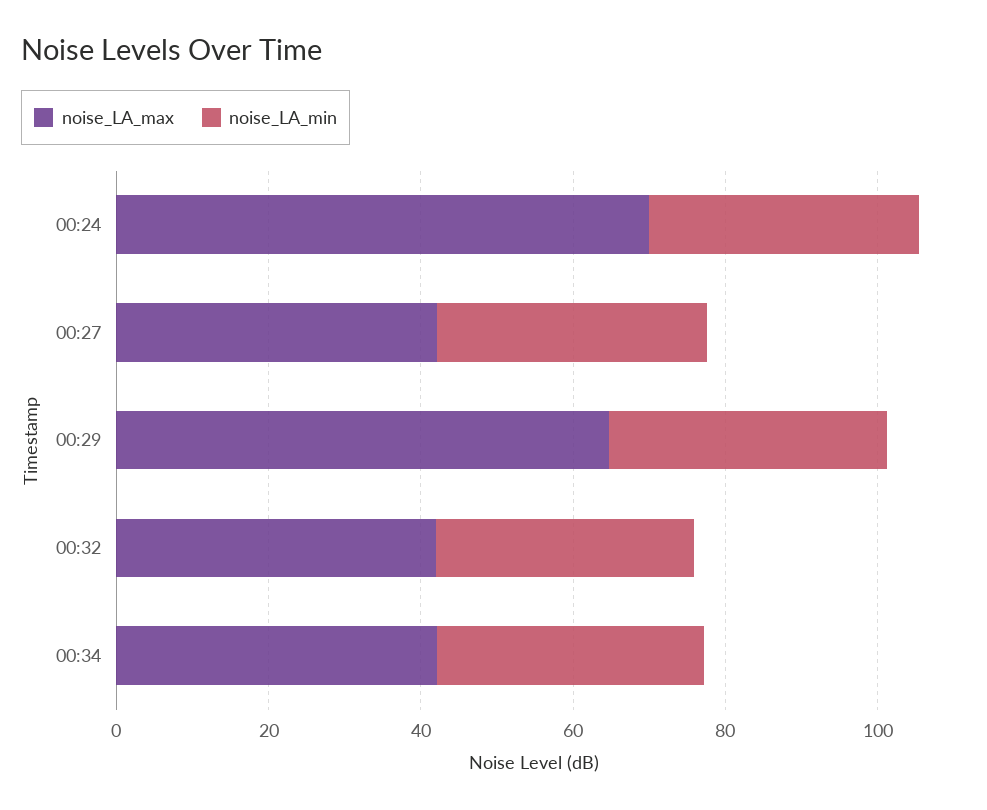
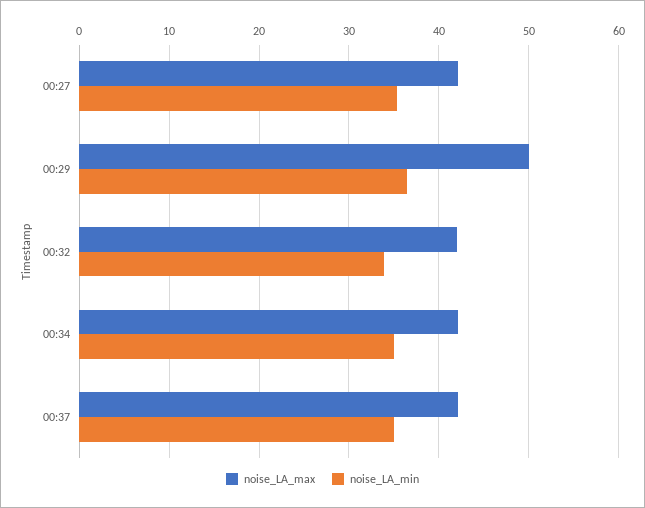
noise_LA_max, 00:24: 70 -> none
noise_LA_min, 00:24: 35 -> none
noise_LA_max, 00:29: 65 -> 50
noise_LA_max, 00:37: none -> 42
noise_LA_min, 00:37: none -> 35

